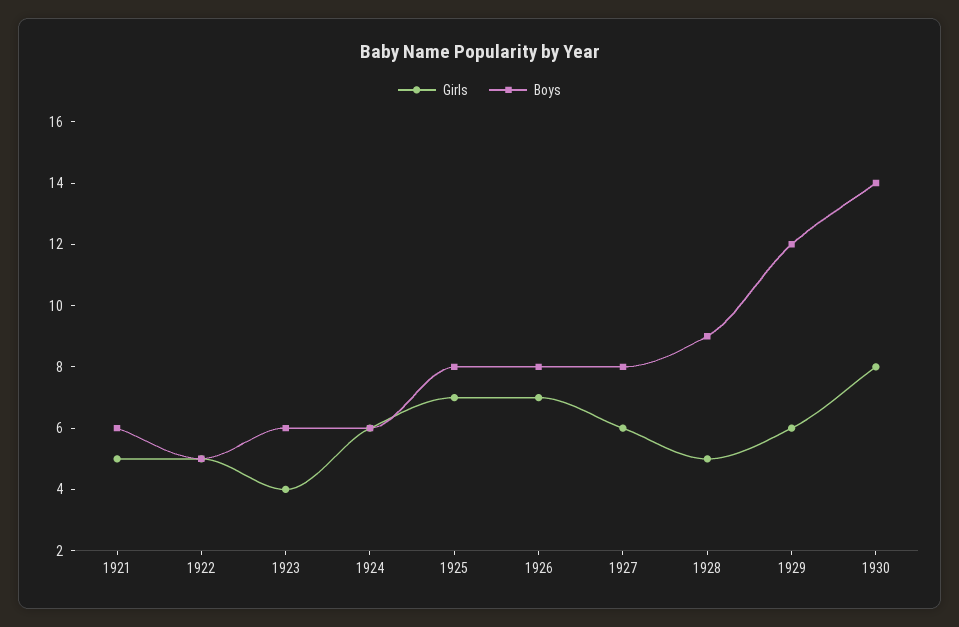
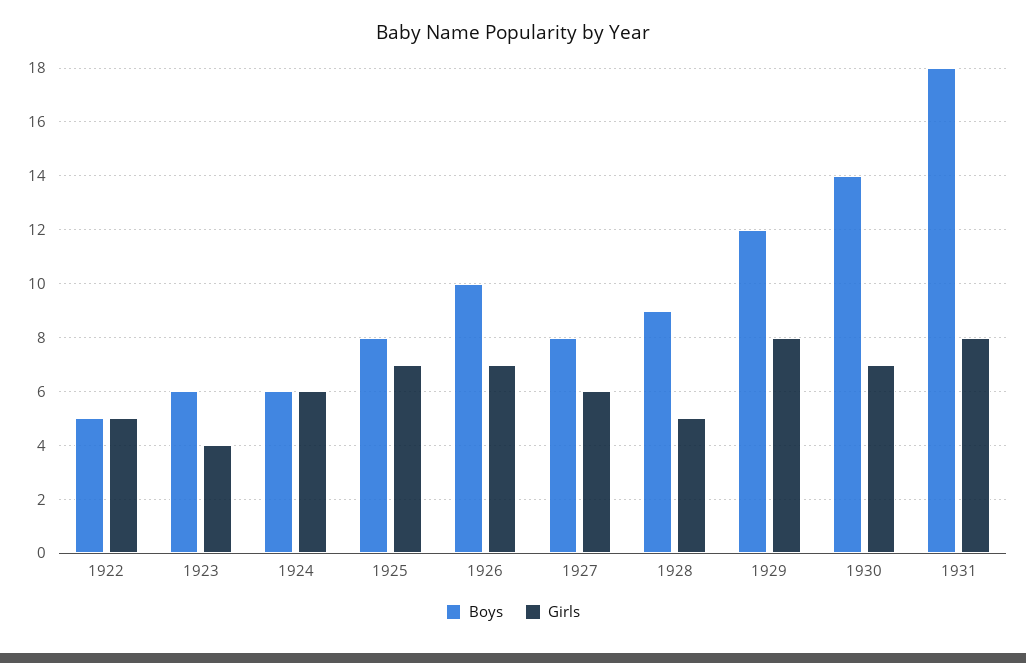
Girls, 1921: 5 -> none
Boys, 1921: 6 -> none
Boys, 1926: 8 -> 10
Girls, 1929: 6 -> 8
Girls, 1930: 8 -> 7
Boys, 1931: none -> 18
Girls, 1931: none -> 8

